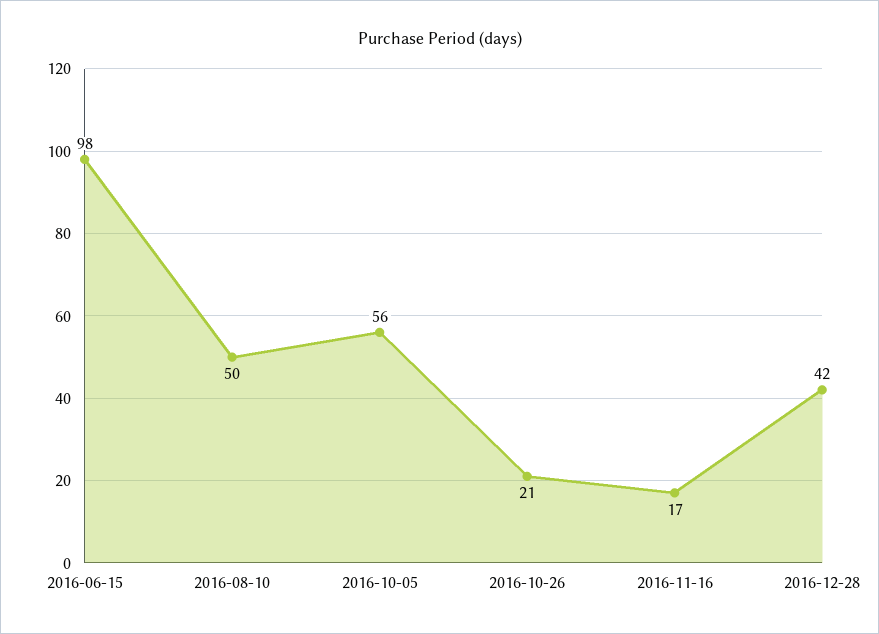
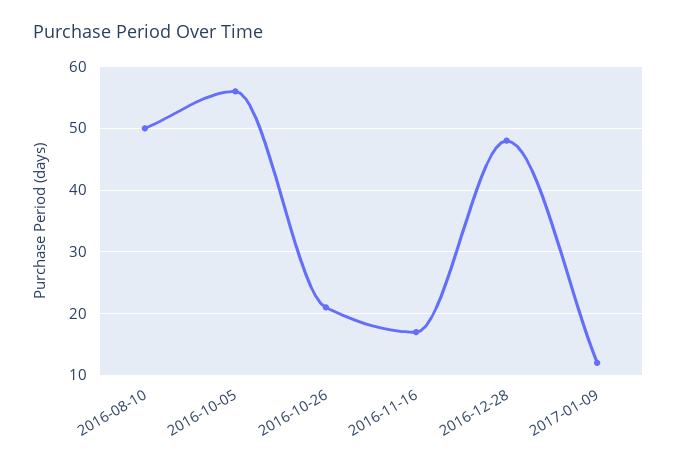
2016-06-15: 98 -> none
2016-12-28: 42 -> 48
2017-01-09: none -> 12

